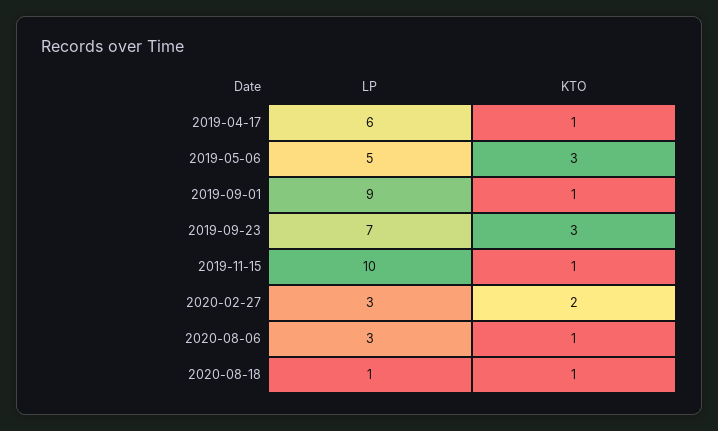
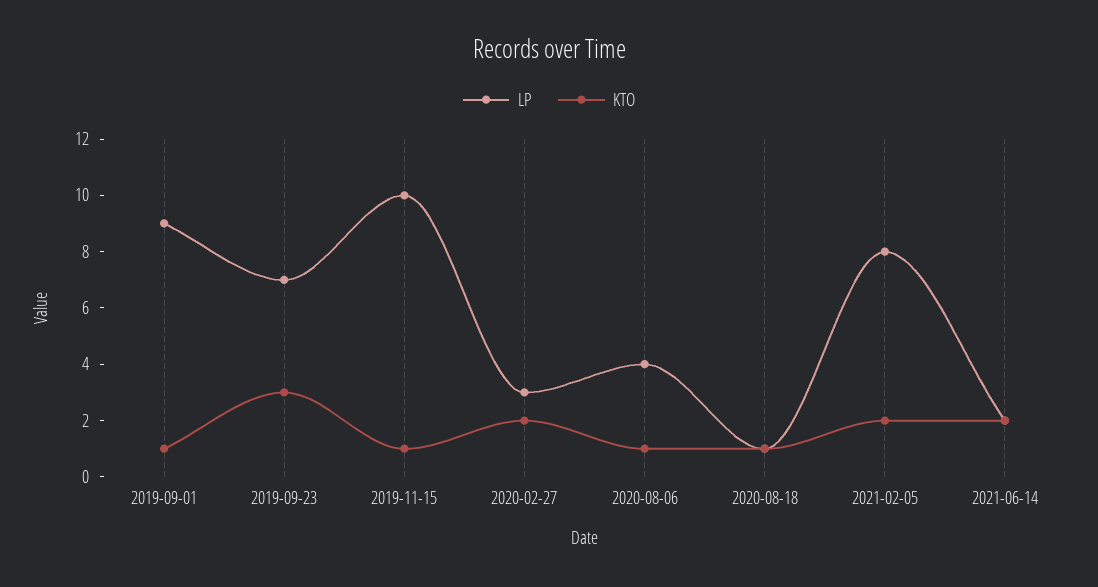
LP, 2019-04-17: 6 -> none
KTO, 2019-04-17: 1 -> none
LP, 2019-05-06: 5 -> none
KTO, 2019-05-06: 3 -> none
LP, 2020-08-06: 3 -> 4
LP, 2021-02-05: none -> 8
KTO, 2021-02-05: none -> 2
LP, 2021-06-14: none -> 2
KTO, 2021-06-14: none -> 2

